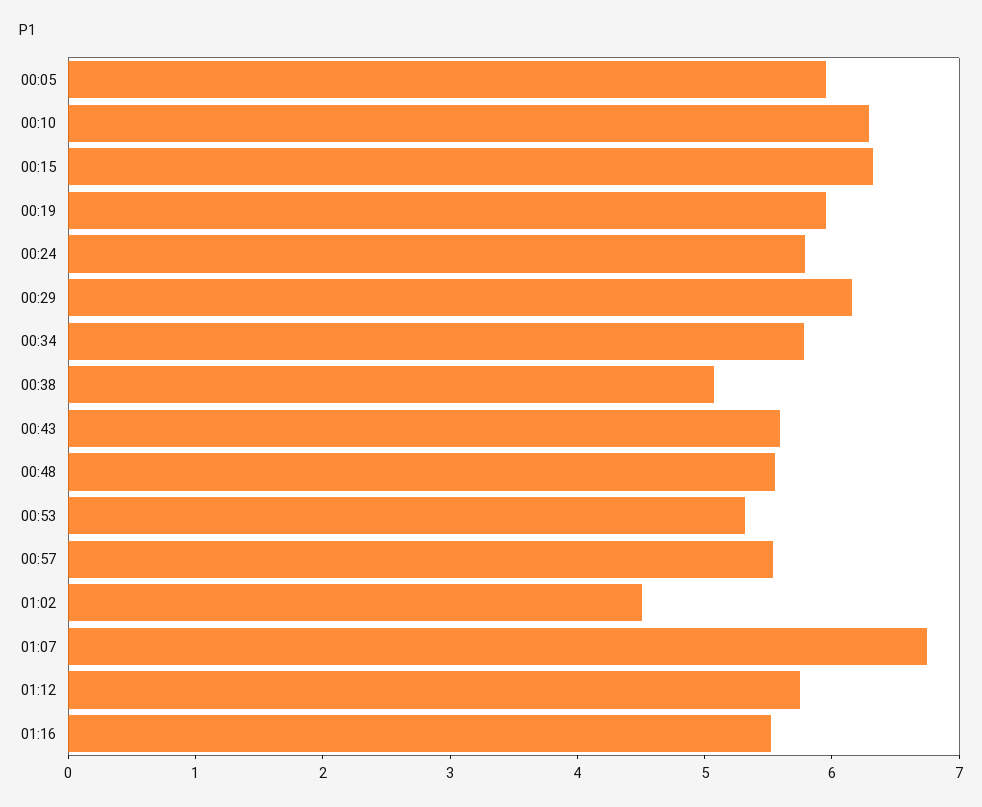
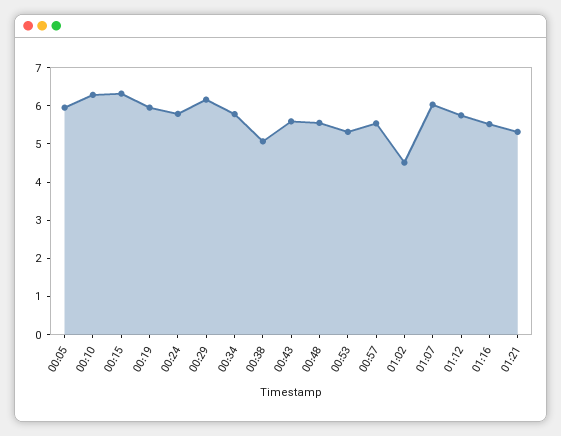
01:07: 6.8 -> 6
01:21: none -> 5.25

